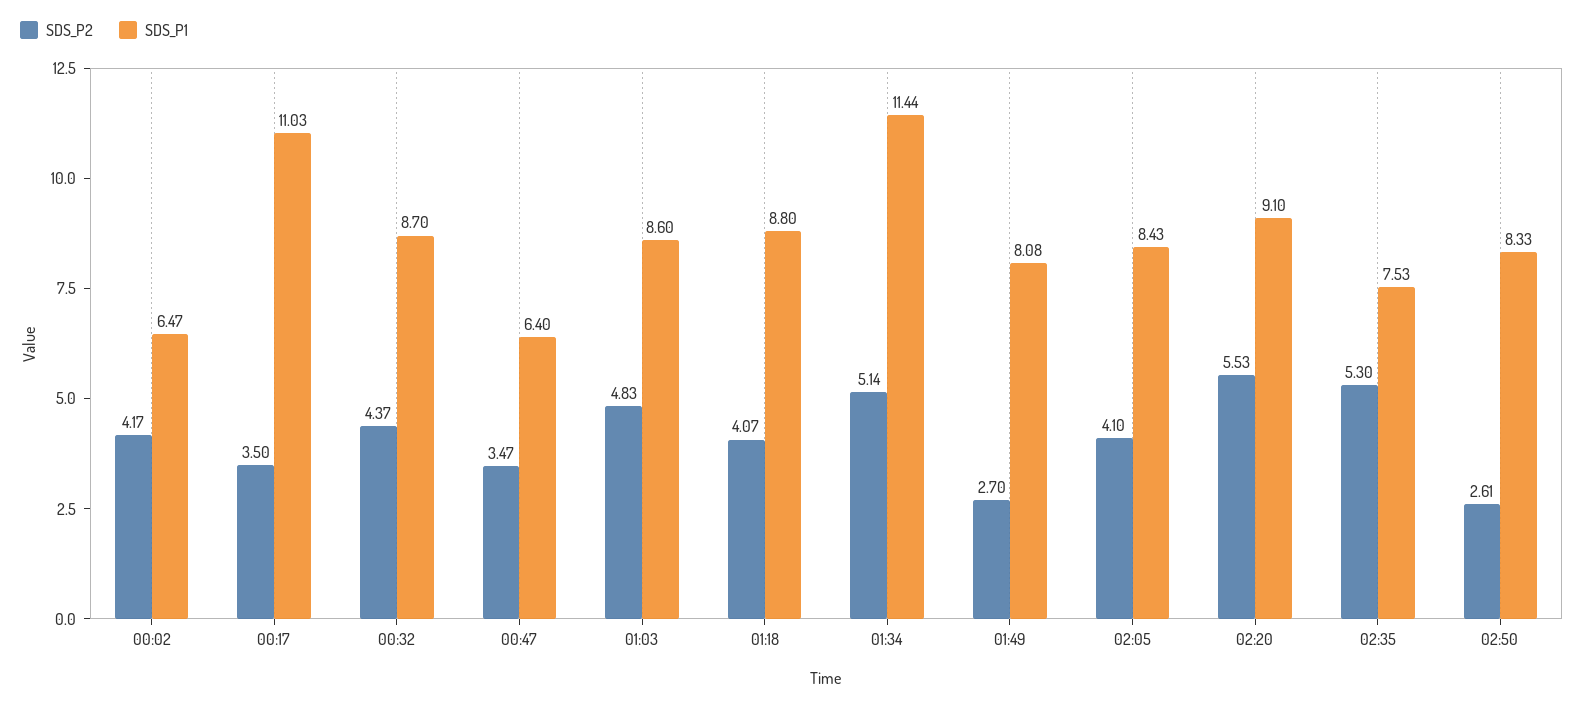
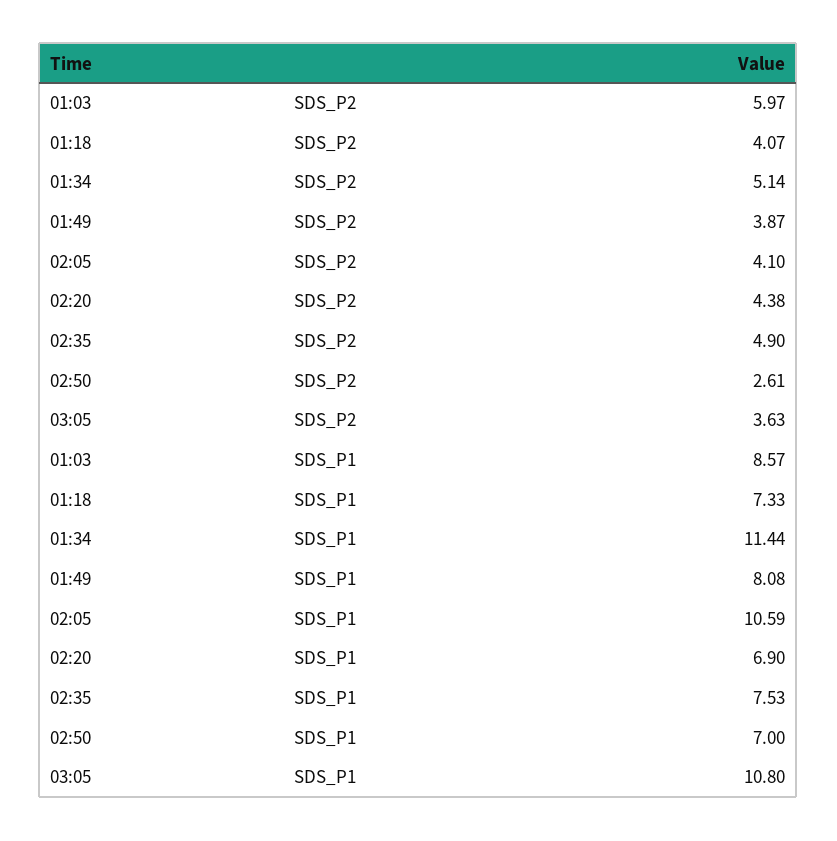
SDS_P2, 00:02: 4.17 -> none
SDS_P1, 00:02: 6.47 -> none
SDS_P2, 00:17: 3.5 -> none
SDS_P1, 00:17: 11.03 -> none
SDS_P2, 00:32: 4.37 -> none
SDS_P1, 00:32: 8.7 -> none
SDS_P2, 00:47: 3.47 -> none
SDS_P1, 00:47: 6.4 -> none
SDS_P2, 01:03: 4.83 -> 5.97
SDS_P1, 01:03: 8.6 -> 8.57
SDS_P1, 01:18: 8.8 -> 7.33
SDS_P2, 01:49: 2.7 -> 3.87
SDS_P1, 02:05: 8.43 -> 10.59
SDS_P2, 02:20: 5.53 -> 4.38
SDS_P1, 02:20: 9.1 -> 6.9
SDS_P2, 02:35: 5.3 -> 4.9
SDS_P1, 02:50: 8.33 -> 7
SDS_P2, 03:05: none -> 3.63
SDS_P1, 03:05: none -> 10.8

